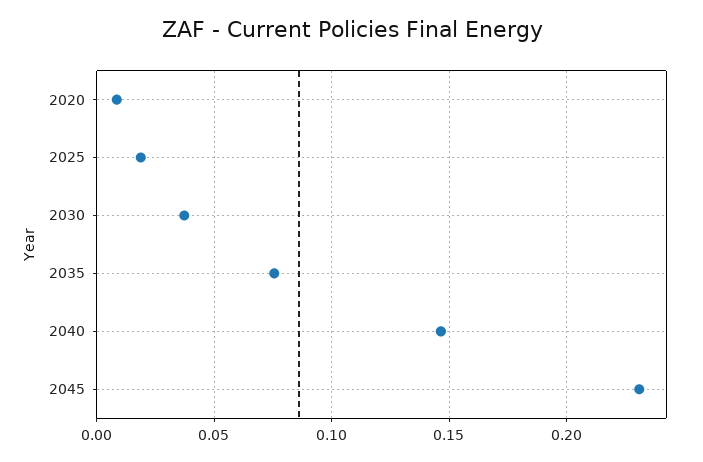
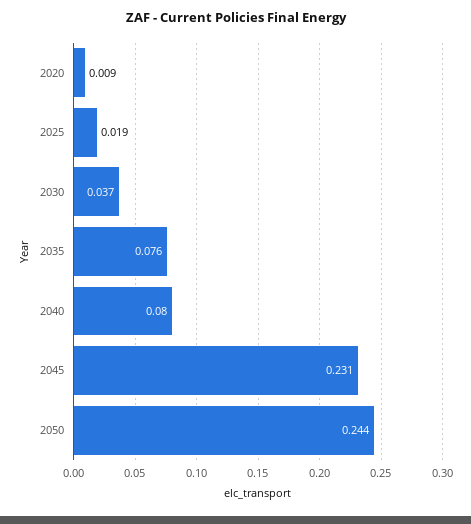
2040: 0.145 -> 0.08
2050: none -> 0.244

